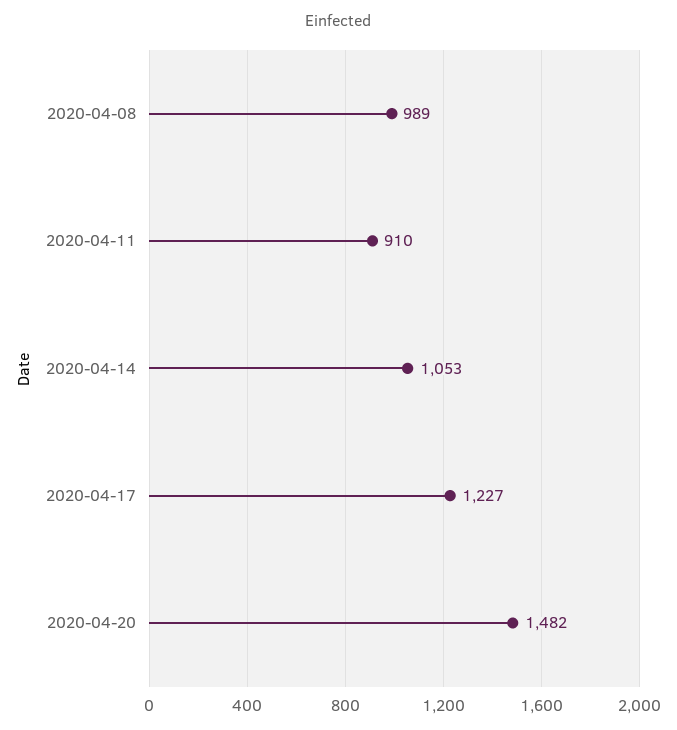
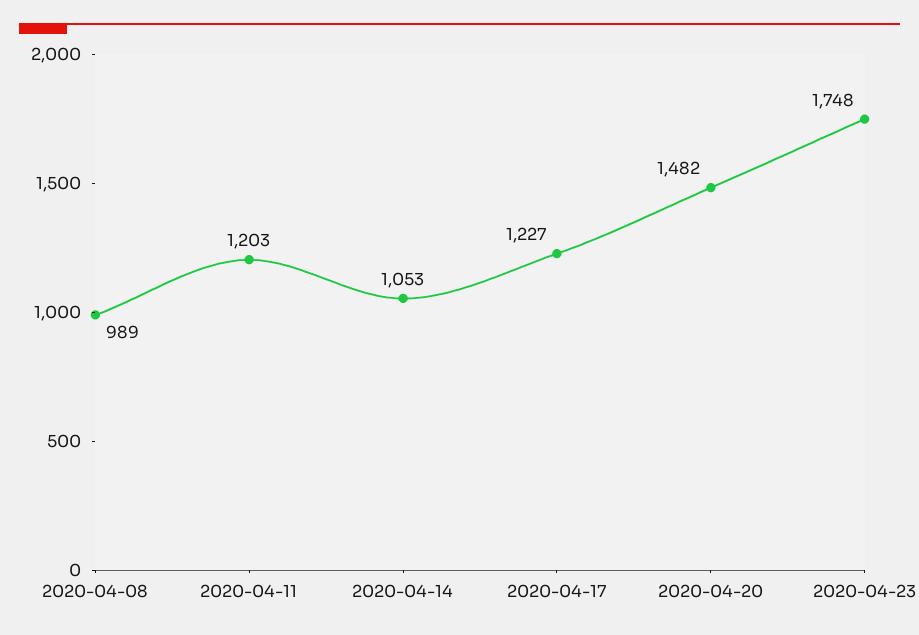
2020-04-11: 910 -> 1203
2020-04-23: none -> 1748

